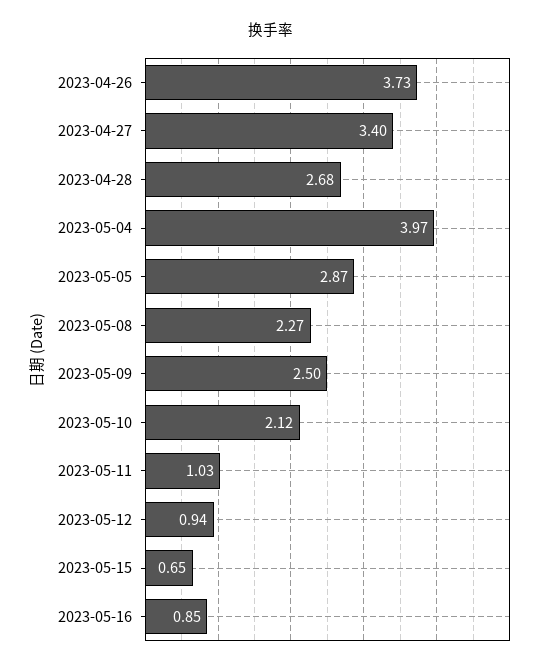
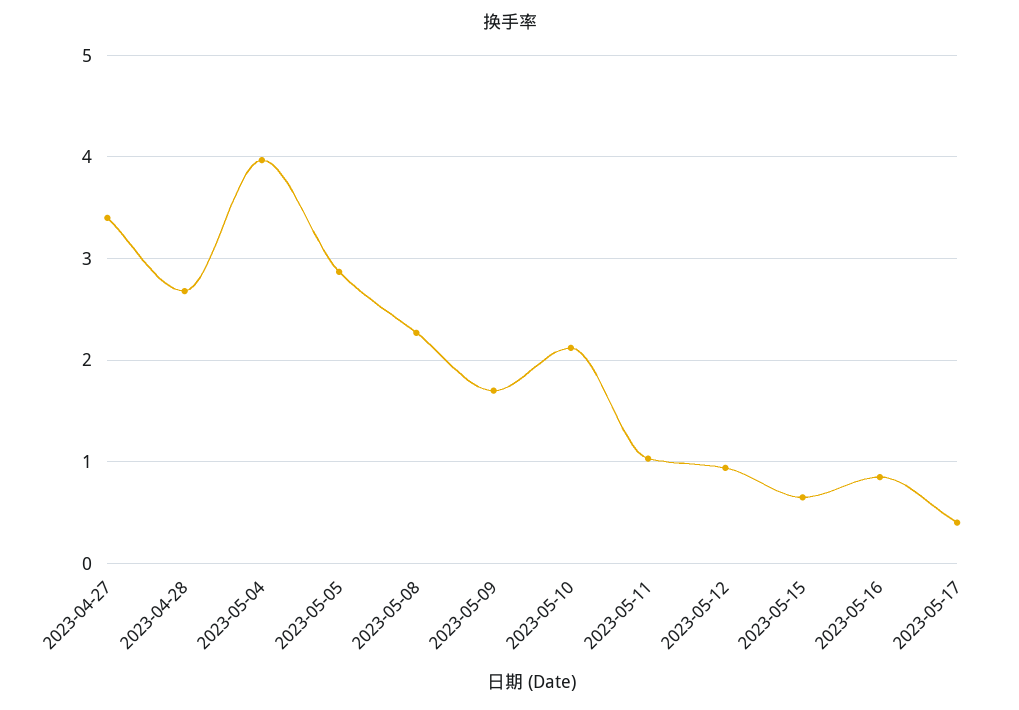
2023-04-26: 3.73 -> none
2023-05-09: 2.5 -> 1.7
2023-05-17: none -> 0.4

